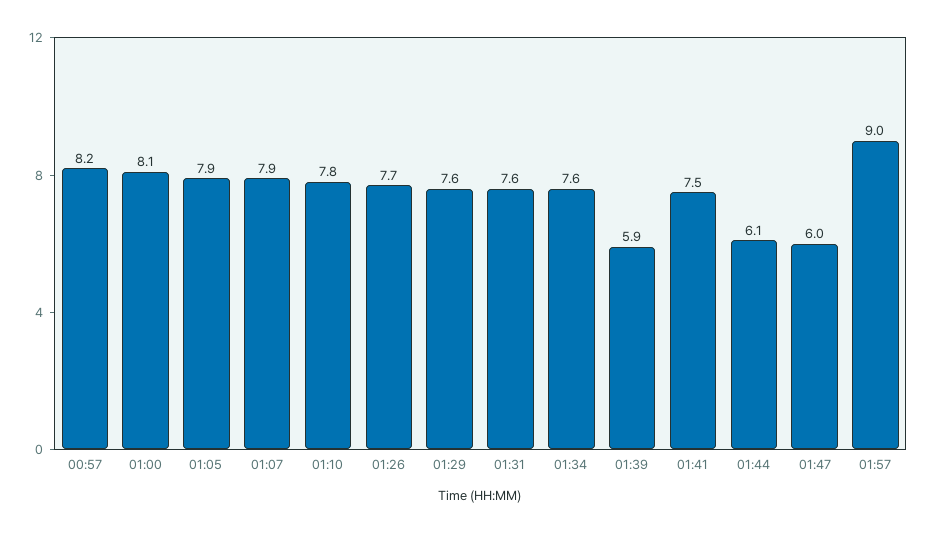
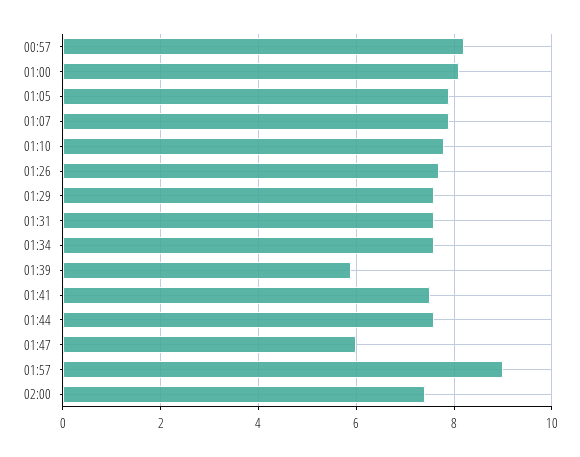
01:44: 6.1 -> 7.5
02:00: none -> 7.5

